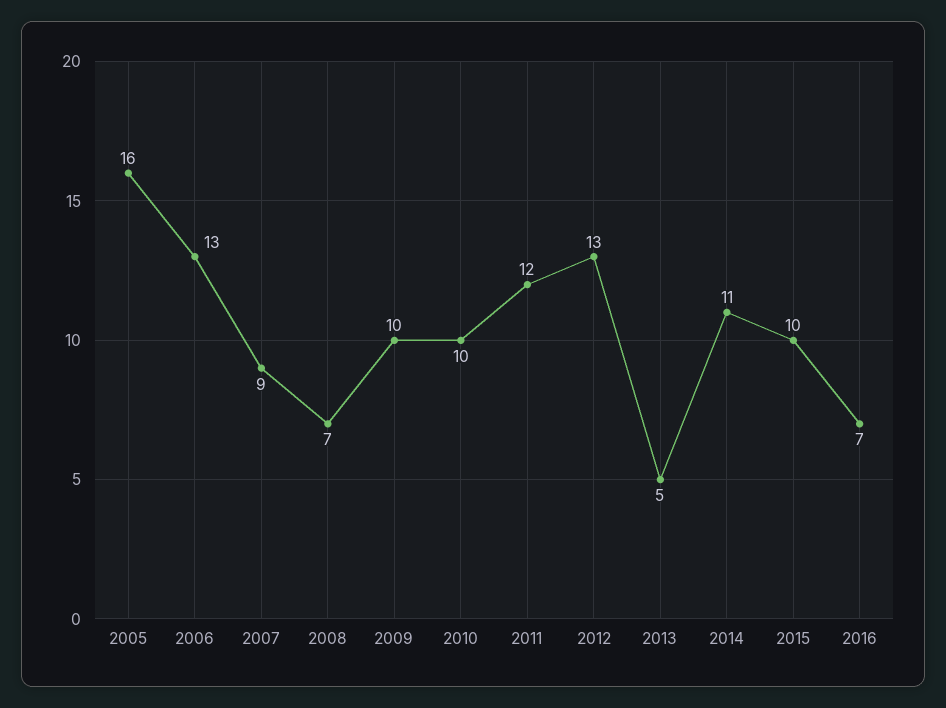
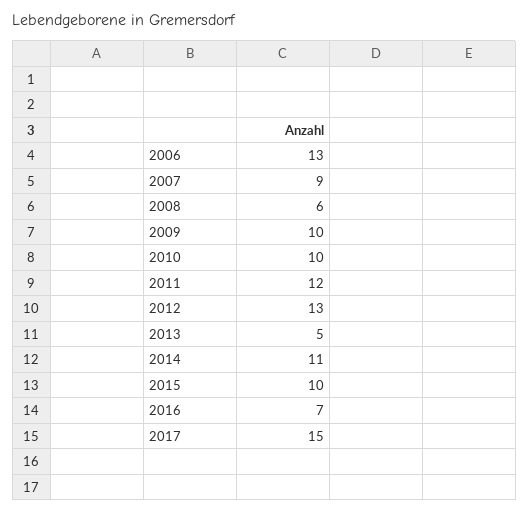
2005: 16 -> none
2008: 7 -> 6
2017: none -> 15

